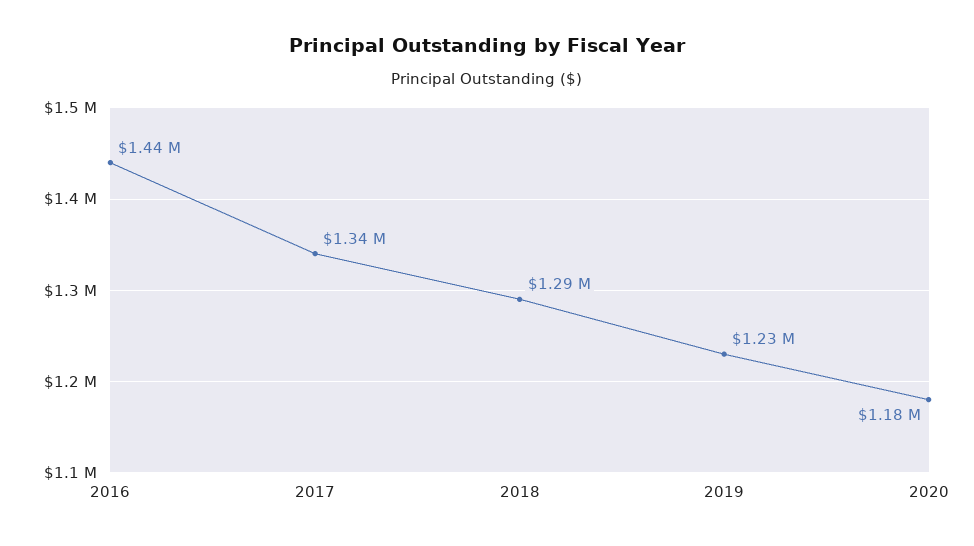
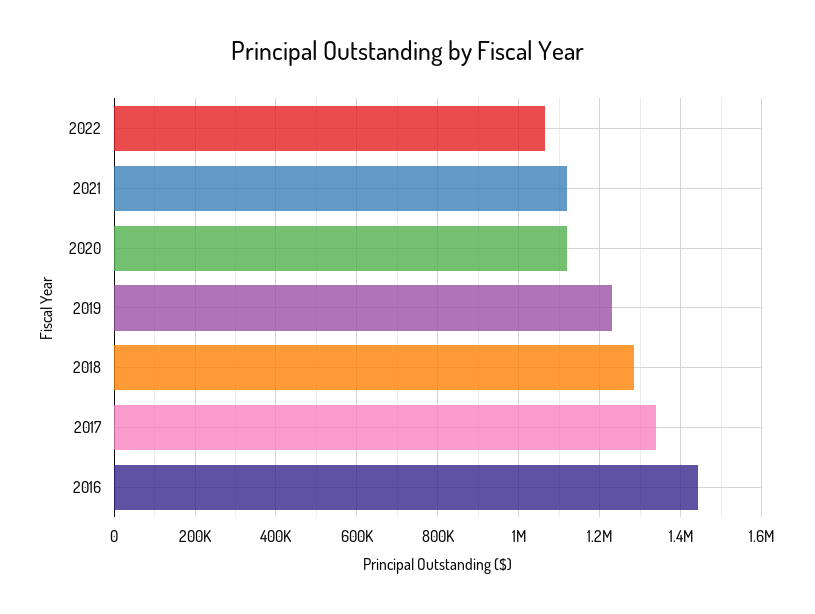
2020: 1180000 -> 1120000
2022: none -> 1060000
2021: none -> 1120000

